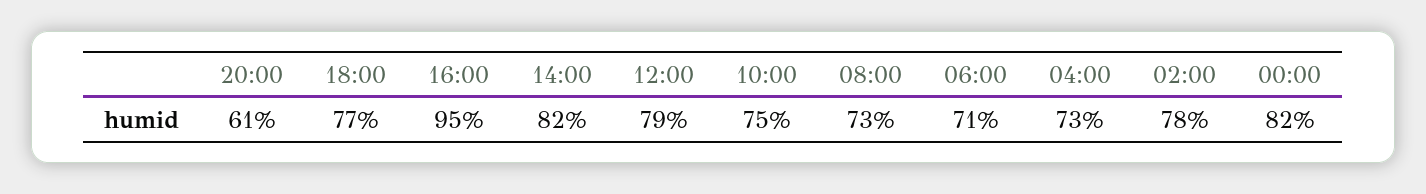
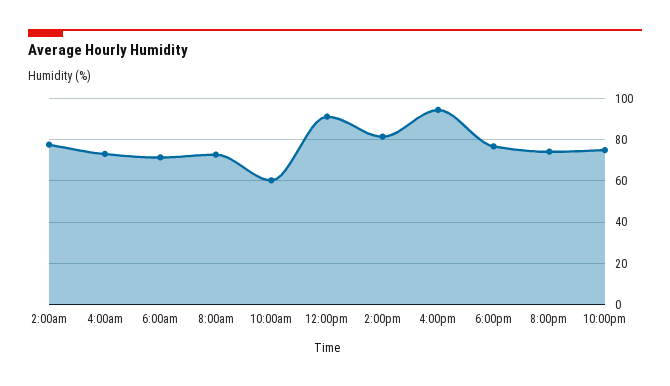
20:00: 61 -> 75
12:00: 79 -> 90
10:00: 75 -> 60
00:00: 82 -> none
10:00pm: none -> 75

